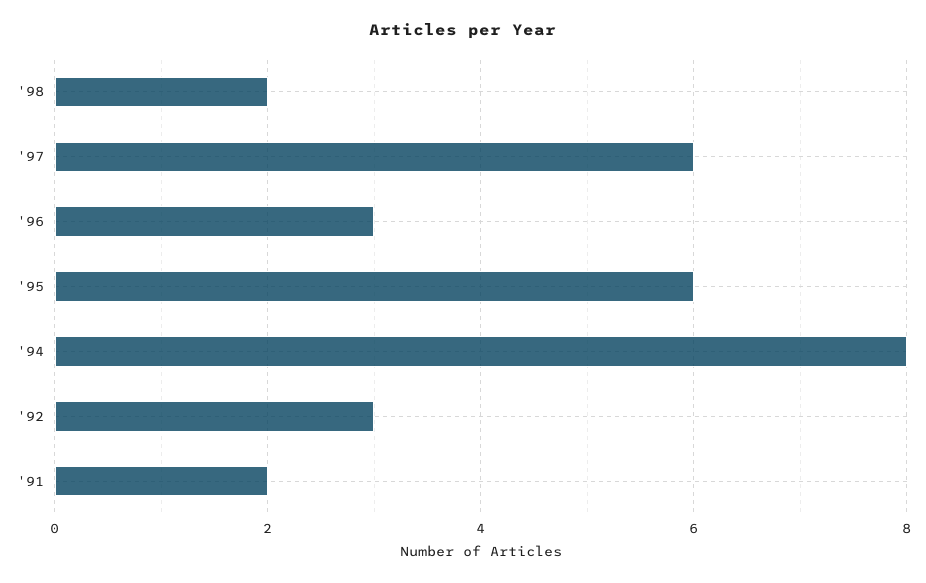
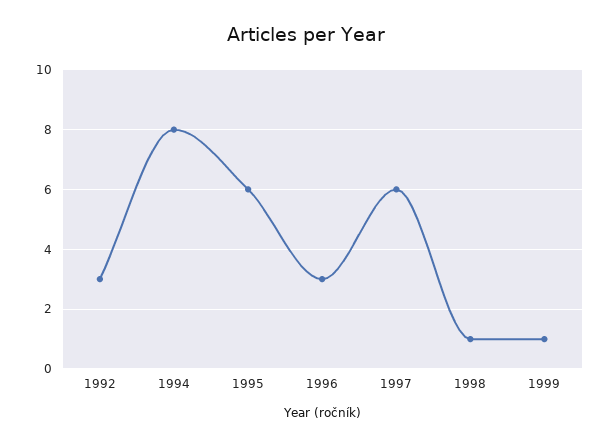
'98: 2 -> 1
'91: 2 -> none
1999: none -> 1

